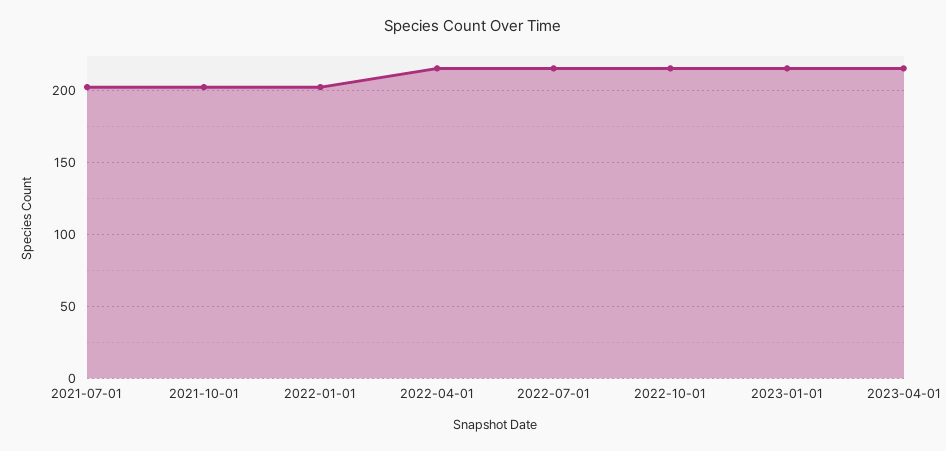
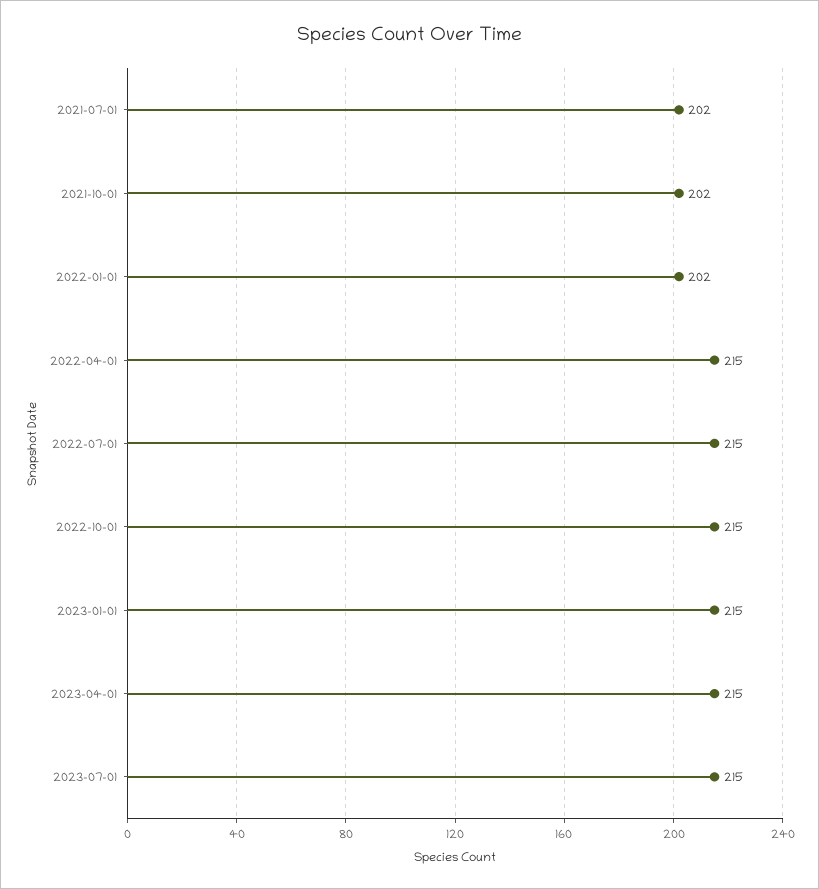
2023-07-01: none -> 215

